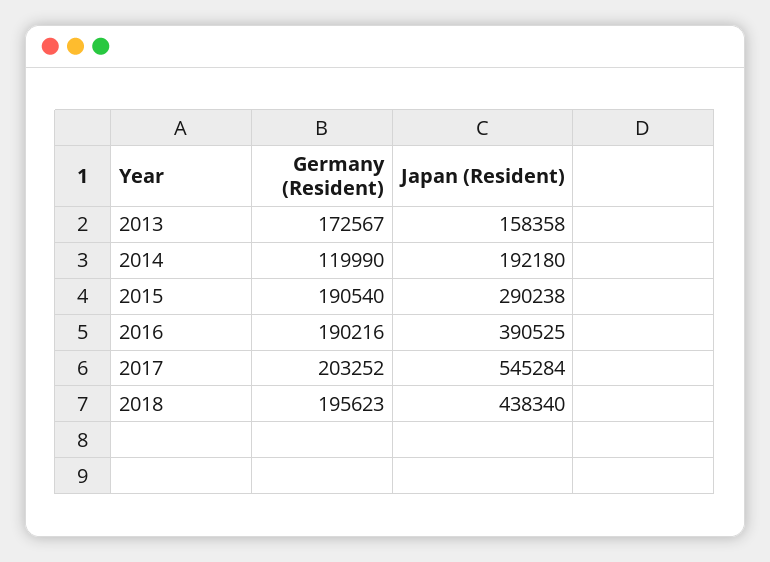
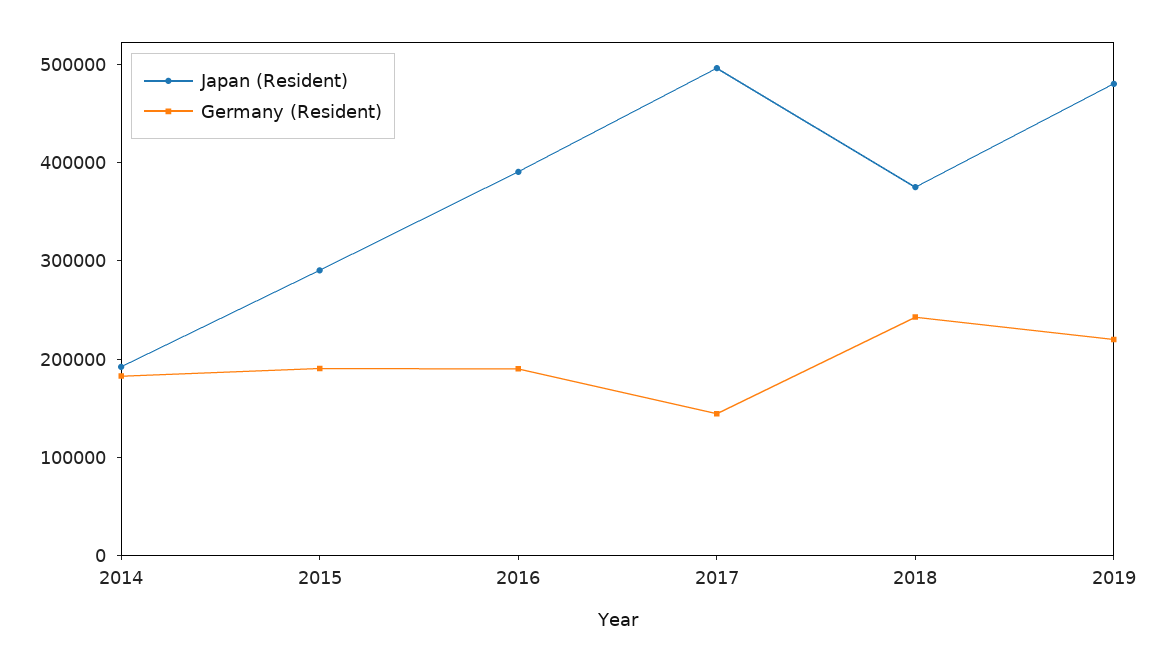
Germany (Resident), 2013: 172567 -> none
Japan (Resident), 2013: 158358 -> none
Germany (Resident), 2014: 119990 -> 180000
Germany (Resident), 2017: 203252 -> 140000
Japan (Resident), 2017: 545284 -> 500000
Germany (Resident), 2018: 195623 -> 240000
Japan (Resident), 2018: 438340 -> 380000
Japan (Resident), 2019: none -> 480000
Germany (Resident), 2019: none -> 220000

